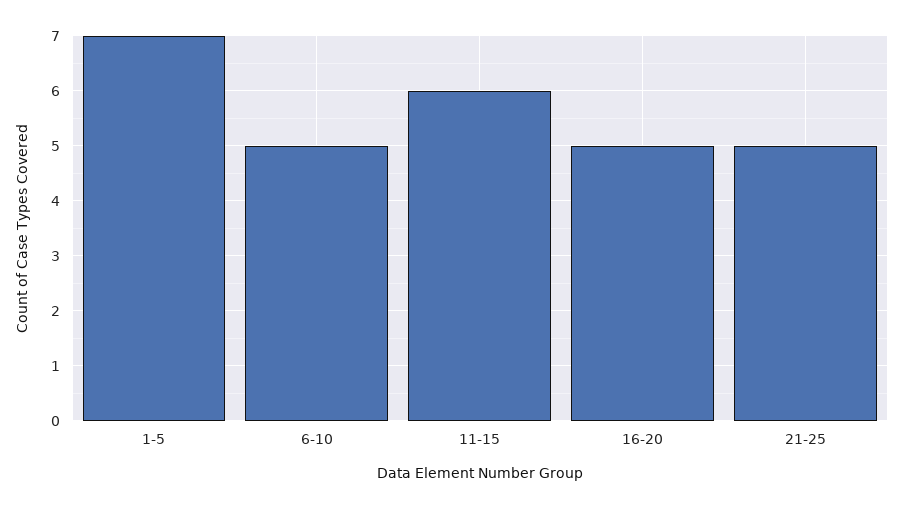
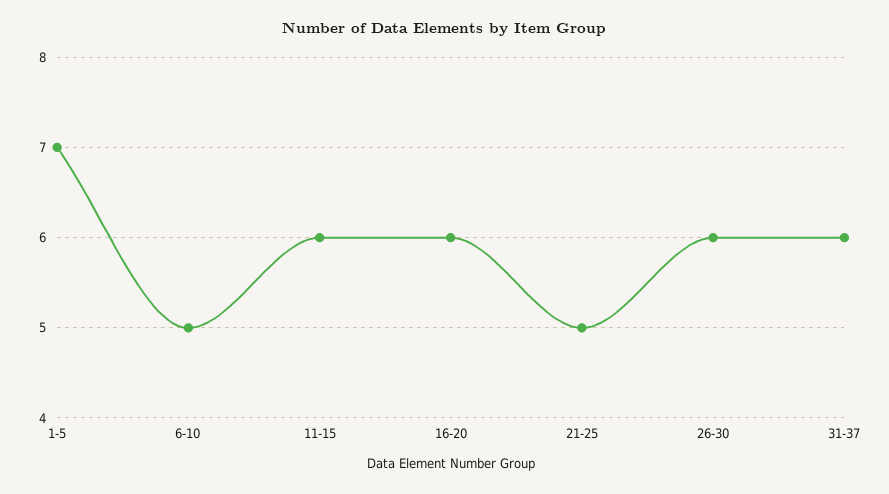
16-20: 5 -> 6
26-30: none -> 6
31-37: none -> 6

